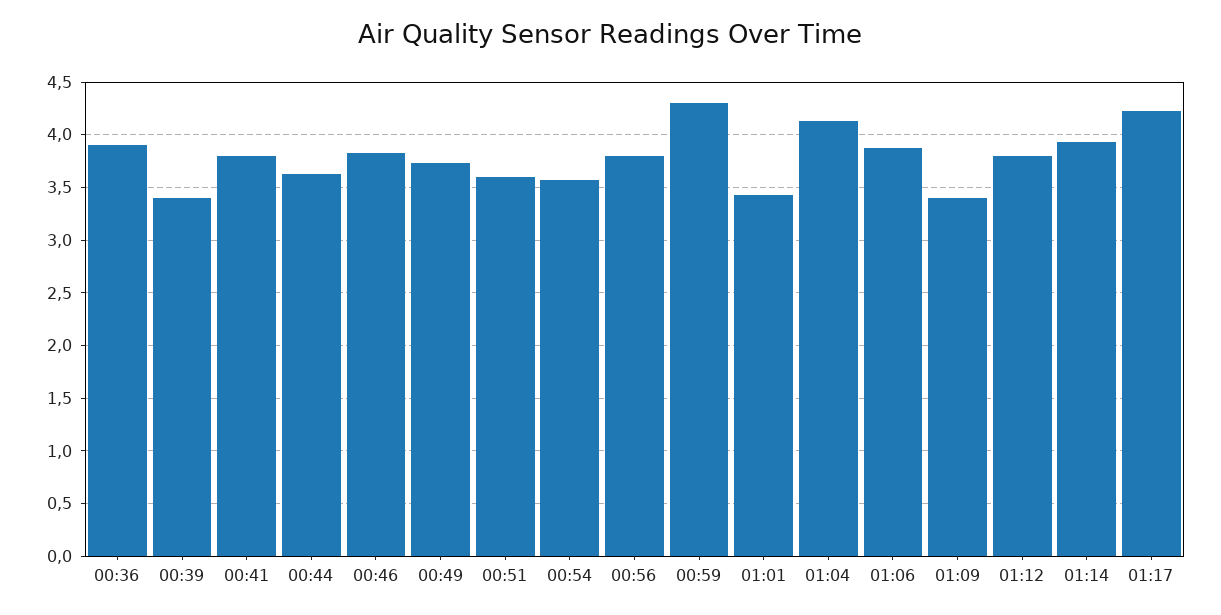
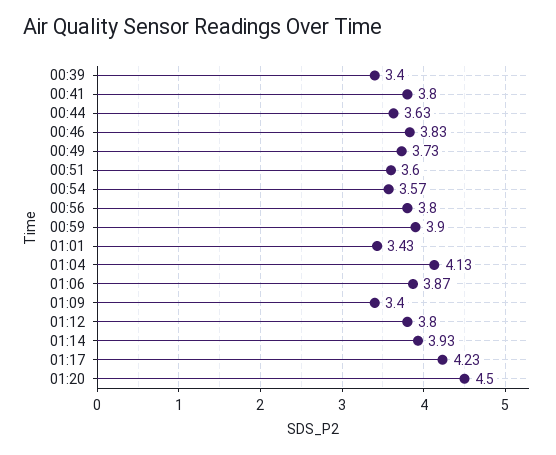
00:36: 3.9 -> none
00:59: 4.3 -> 3.9
01:20: none -> 4.5

